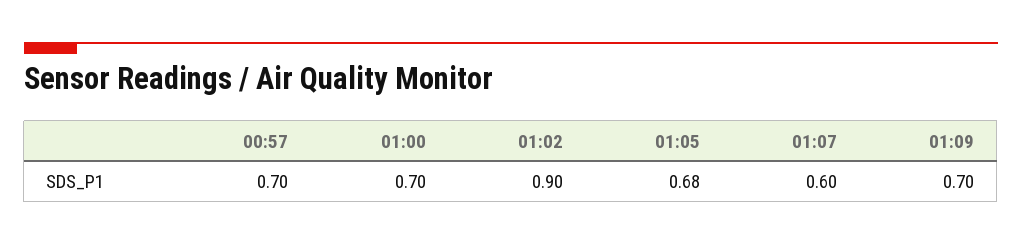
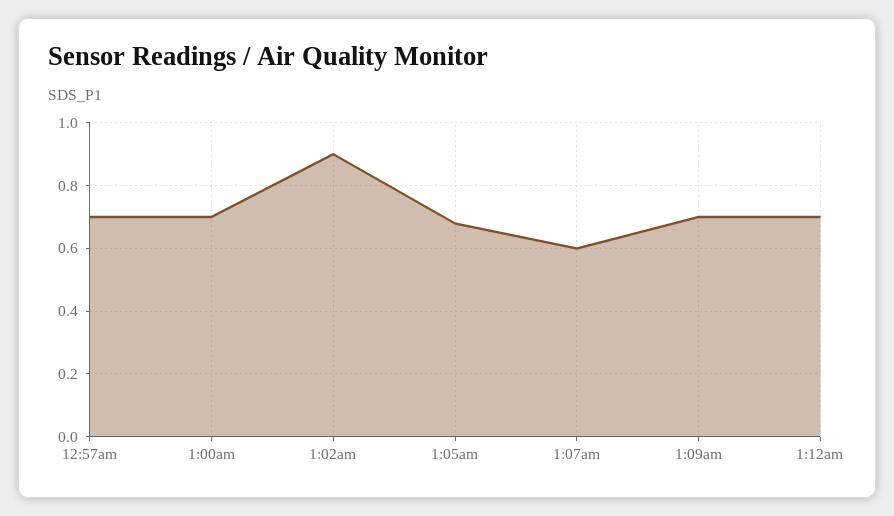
1:12am: none -> 0.7

